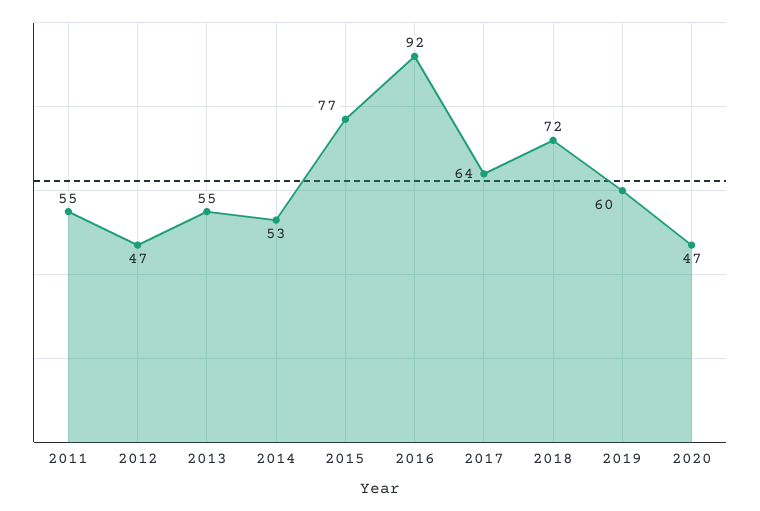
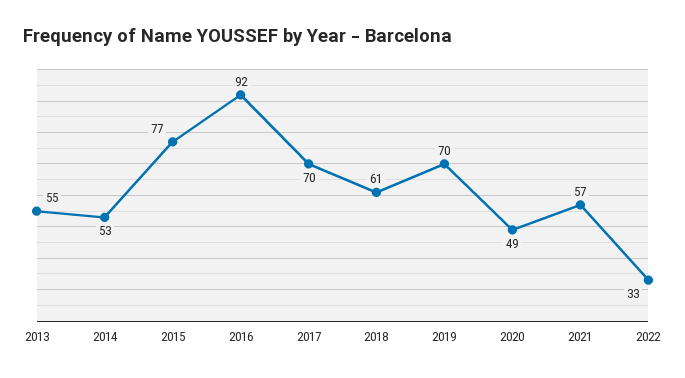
2011: 55 -> none
2012: 47 -> none
2017: 64 -> 70
2018: 72 -> 61
2019: 60 -> 70
2020: 47 -> 49
2021: none -> 57
2022: none -> 33

